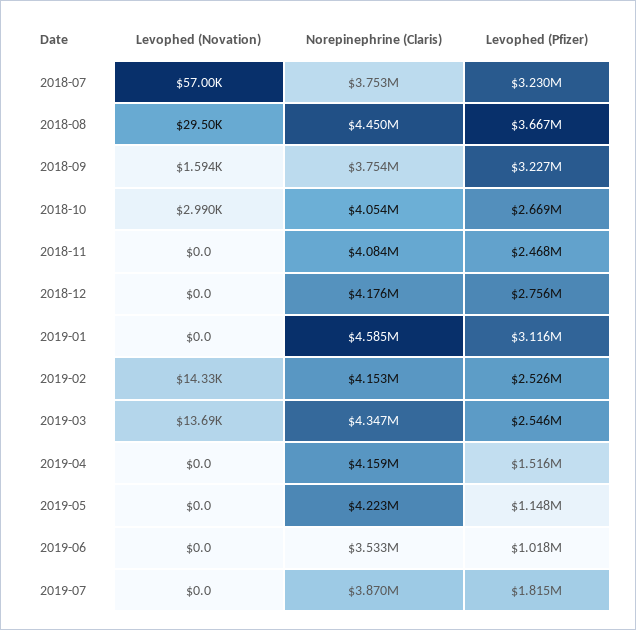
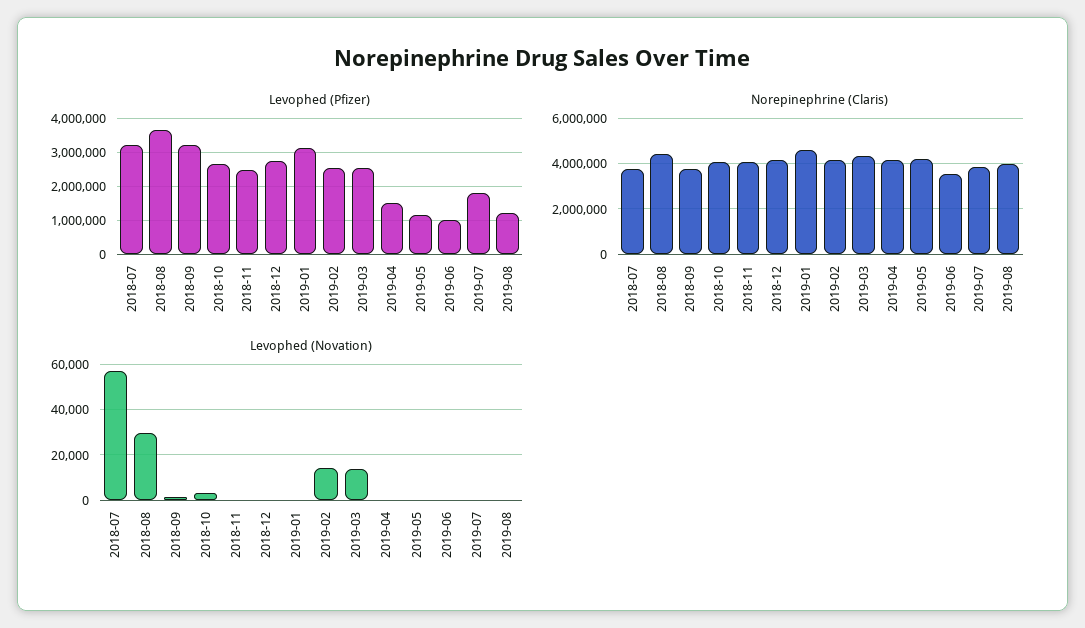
Levophed (Pfizer), 2019-08: none -> 1200000
Norepinephrine (Claris), 2019-08: none -> 4000000
Levophed (Novation), 2019-08: none -> 0

